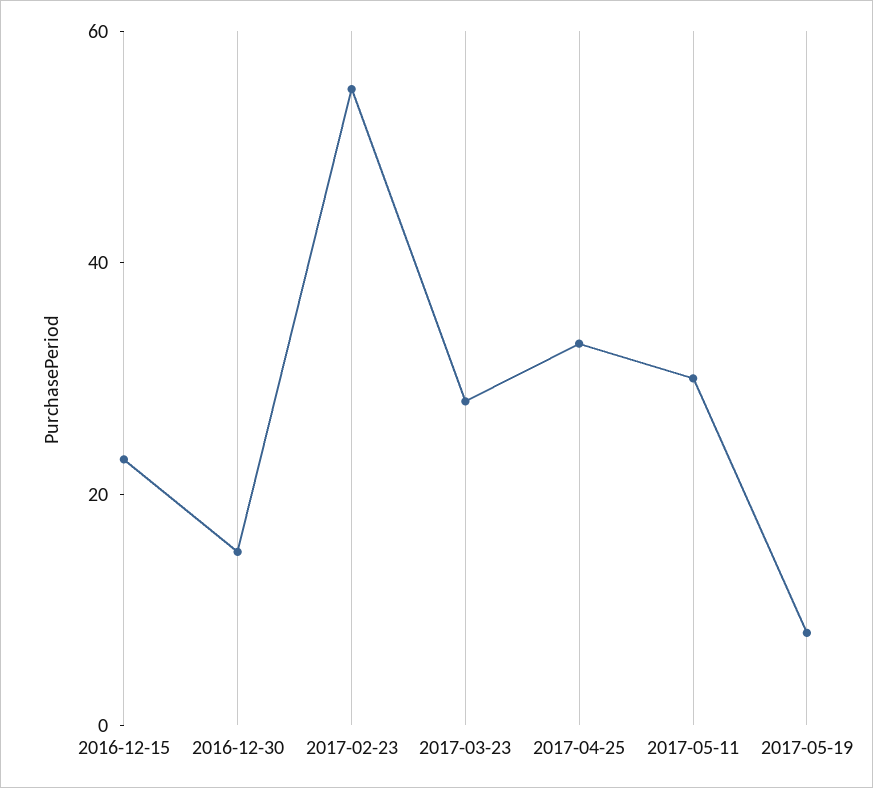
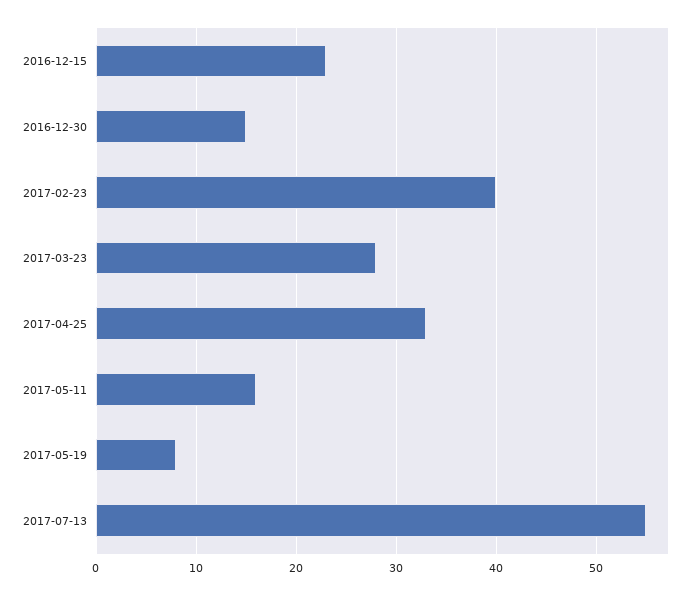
2017-02-23: 55 -> 40
2017-05-11: 30 -> 16
2017-07-13: none -> 55

